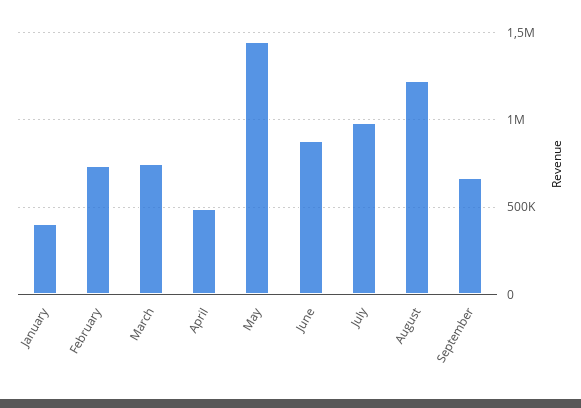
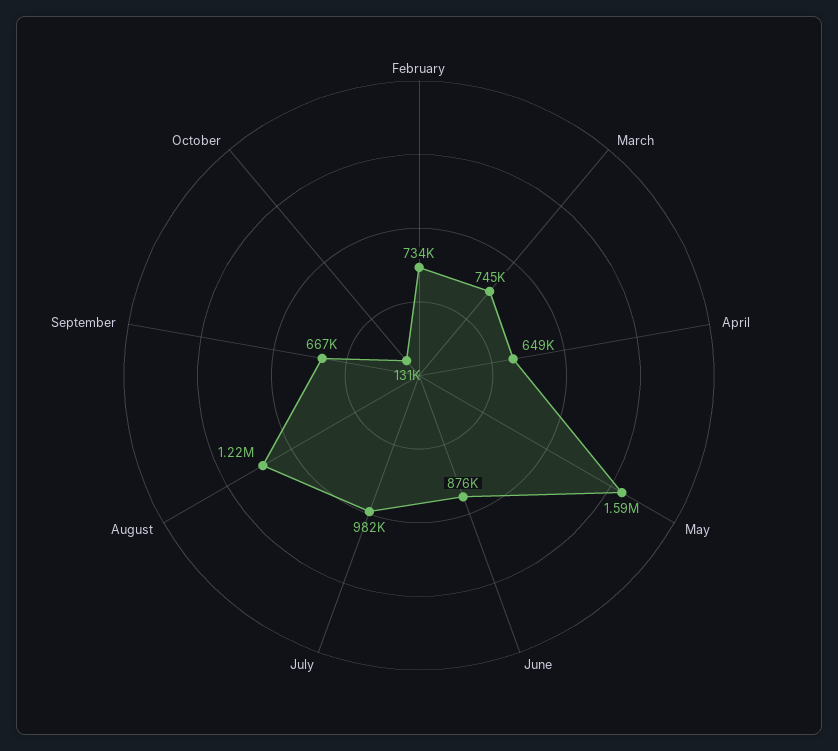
January: 400000 -> none
April: 500000 -> 649000
May: 1450000 -> 1590000
October: none -> 131000

